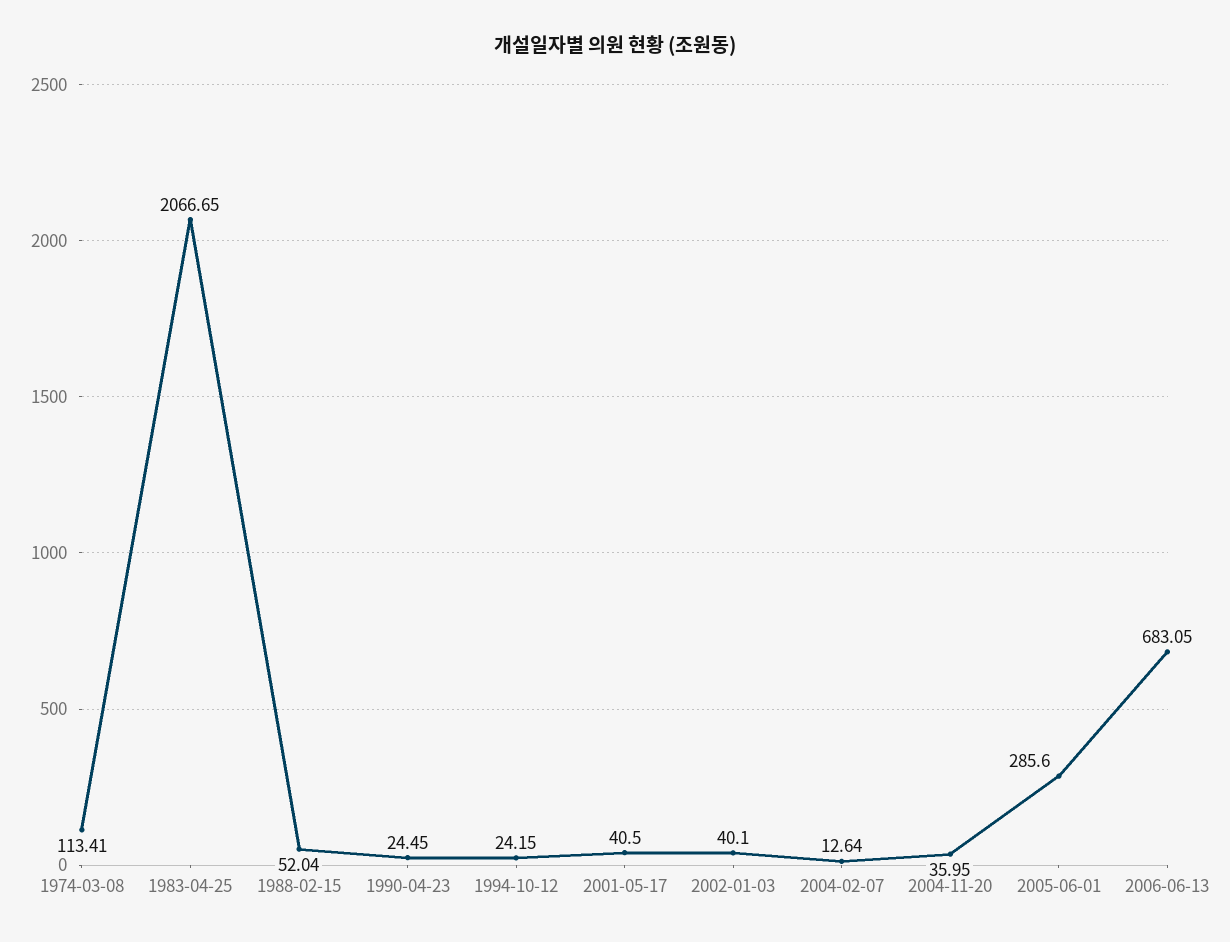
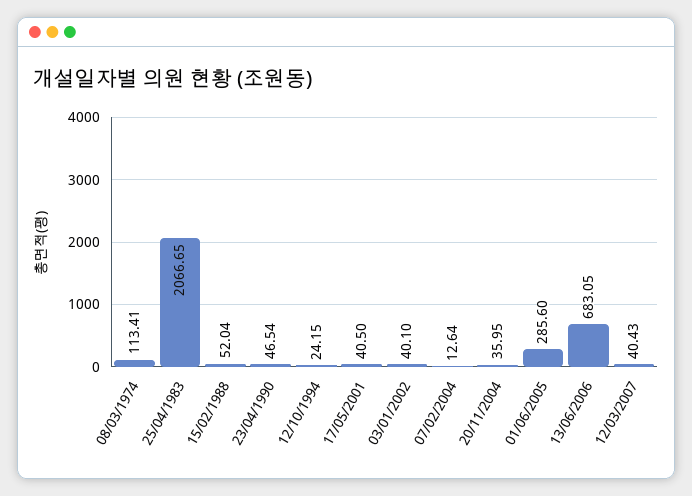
1990-04-23: 24.45 -> 46.54
12/03/2007: none -> 40.43

